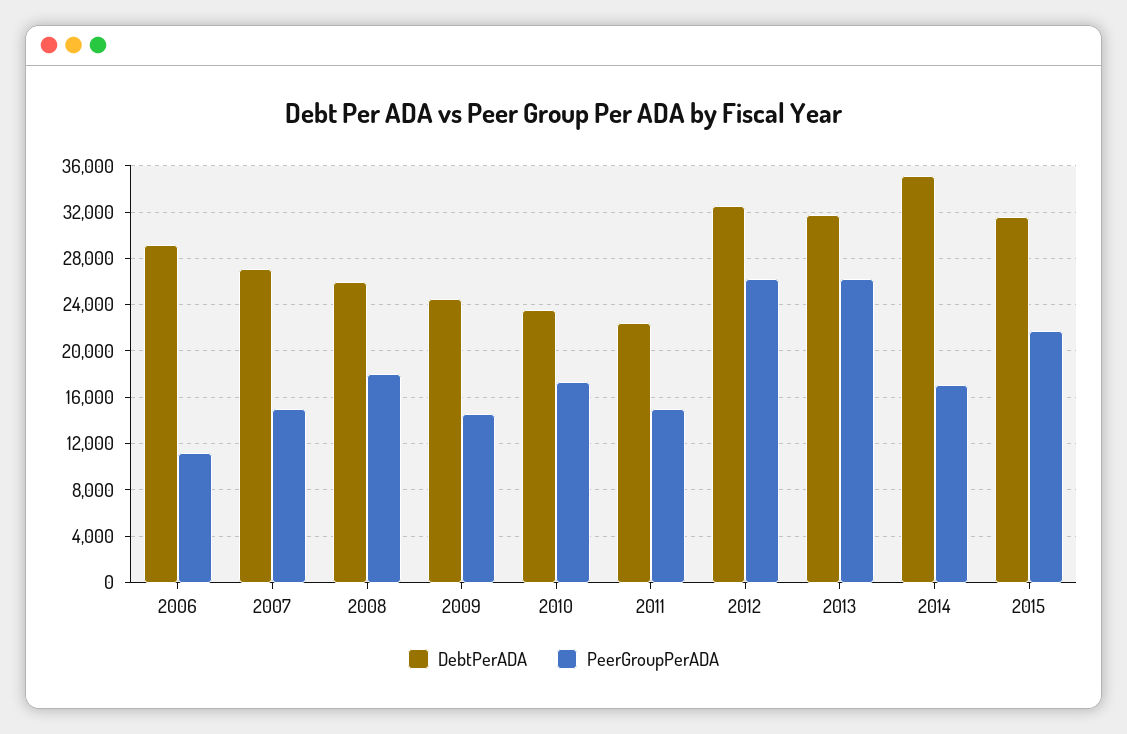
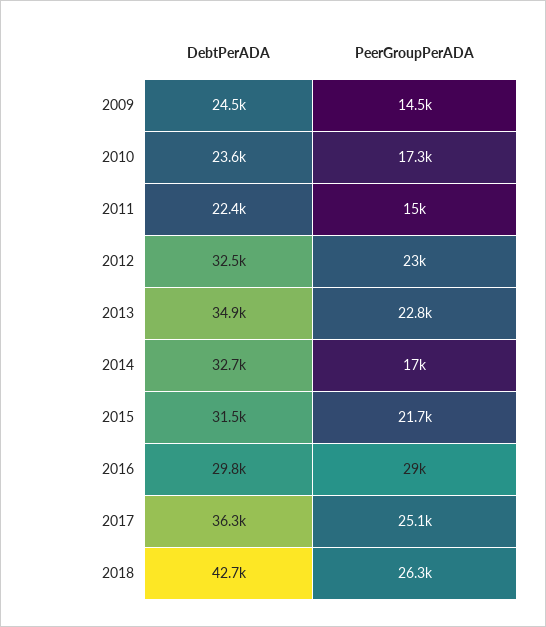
DebtPerADA, 2006: 29000 -> none
PeerGroupPerADA, 2006: 11000 -> none
DebtPerADA, 2007: 27000 -> none
PeerGroupPerADA, 2007: 15000 -> none
DebtPerADA, 2008: 26000 -> none
PeerGroupPerADA, 2008: 18000 -> none
PeerGroupPerADA, 2012: 26000 -> 23000
DebtPerADA, 2013: 32000 -> 34900
PeerGroupPerADA, 2013: 26000 -> 22800
DebtPerADA, 2014: 35000 -> 32700
DebtPerADA, 2016: none -> 29800
PeerGroupPerADA, 2016: none -> 29000
DebtPerADA, 2017: none -> 36300
PeerGroupPerADA, 2017: none -> 25100
DebtPerADA, 2018: none -> 42700
PeerGroupPerADA, 2018: none -> 26300

